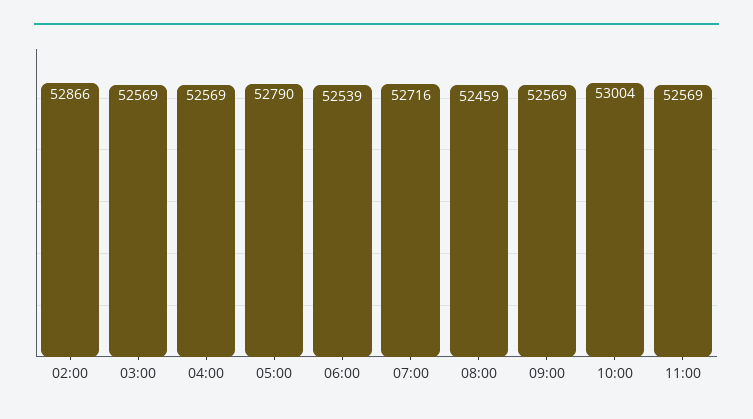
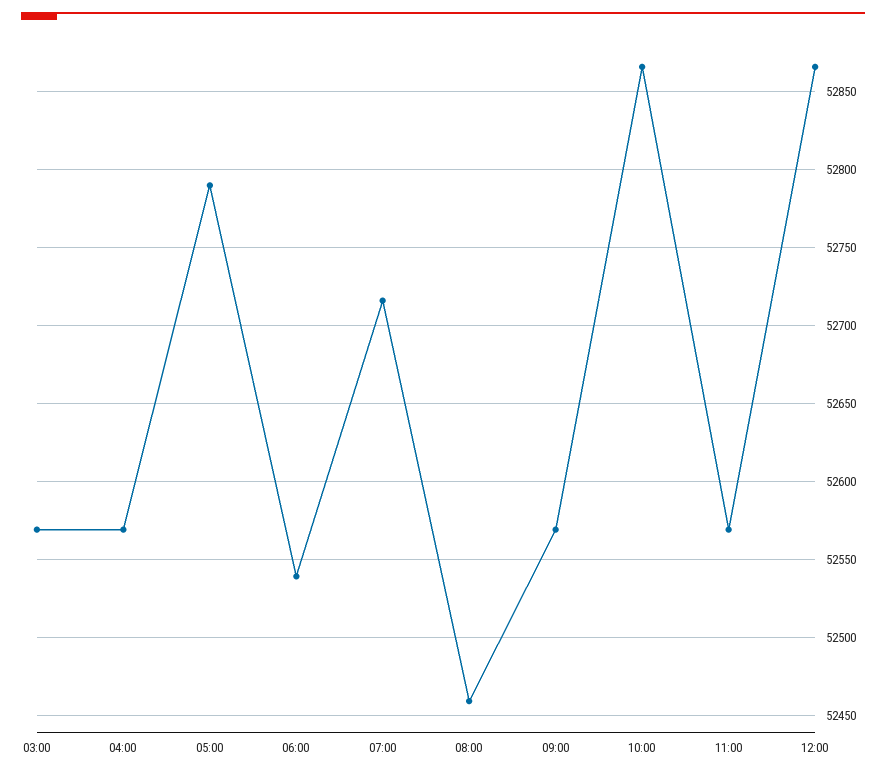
02:00: 52866 -> none
10:00: 53004 -> 52865
12:00: none -> 52865

